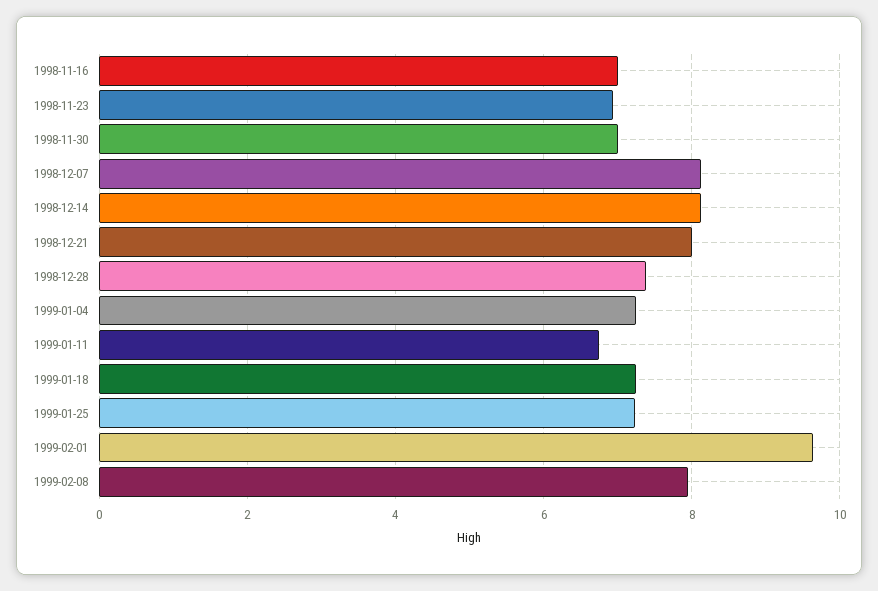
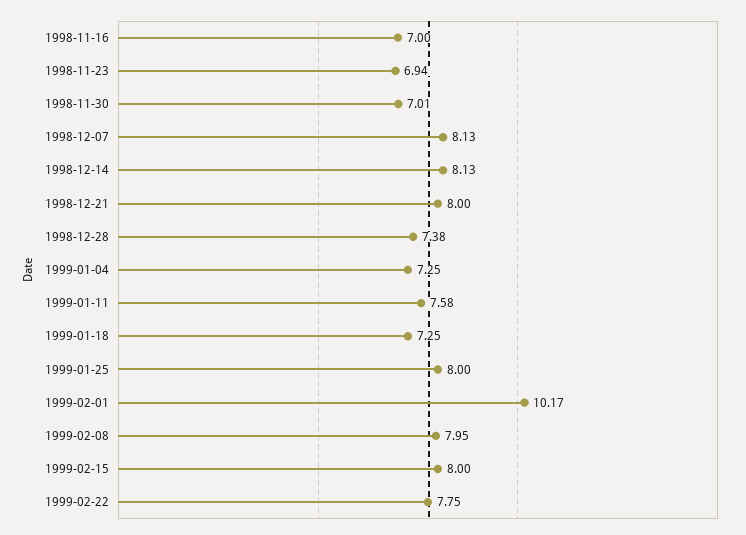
1999-01-11: 6.8 -> 7.58
1999-01-25: 7.2 -> 8
1999-02-01: 9.6 -> 10.17
1999-02-15: none -> 8
1999-02-22: none -> 7.75

